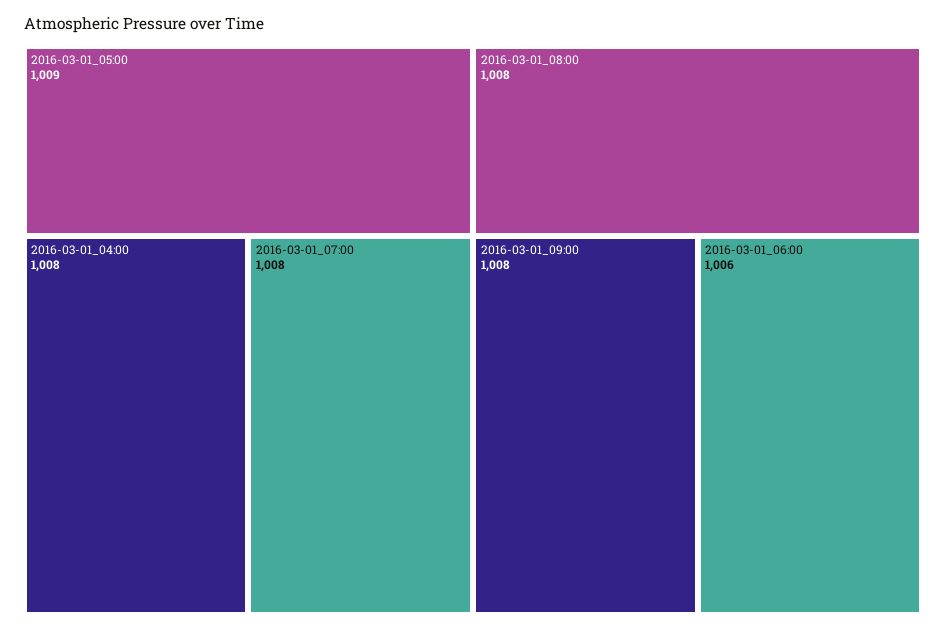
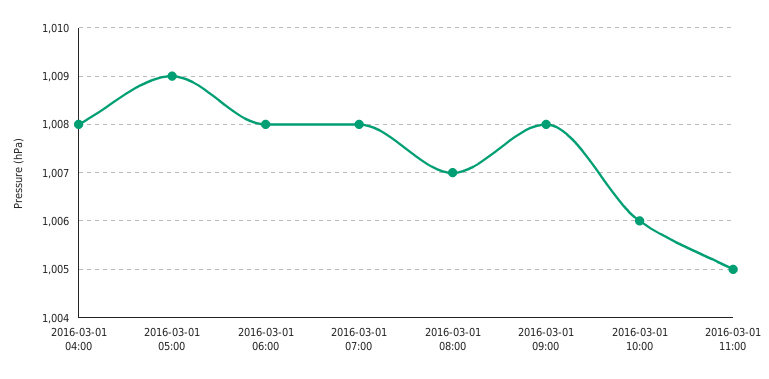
2016-03-01_08:00: 1008 -> 1007
2016-03-01_06:00: 1006 -> 1008
2016-03-01 10:00: none -> 1006
2016-03-01 11:00: none -> 1005

